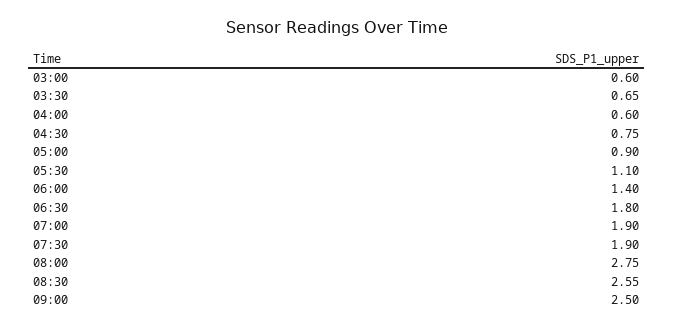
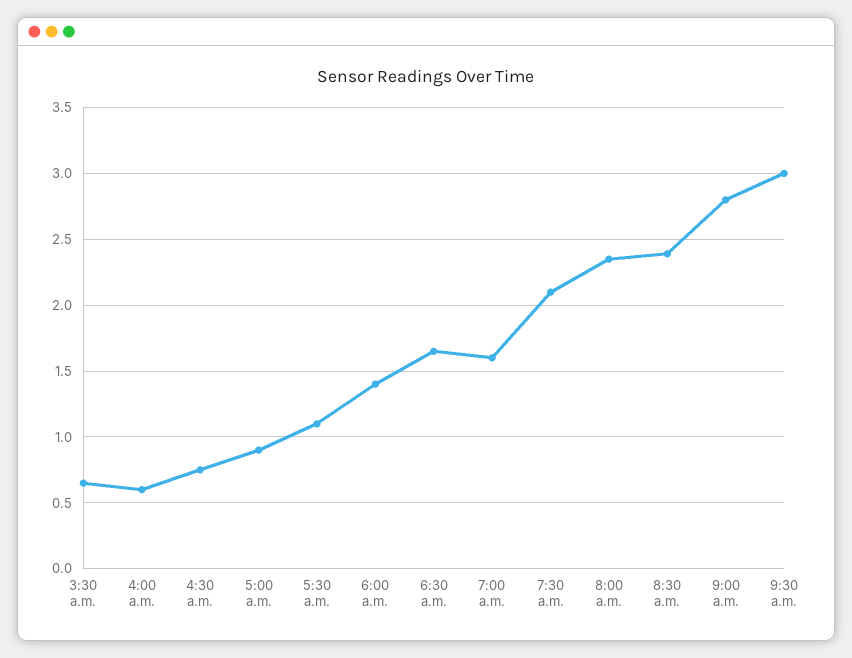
03:00: 0.6 -> none
06:30: 1.8 -> 1.65
07:00: 1.9 -> 1.6
07:30: 1.9 -> 2.1
08:00: 2.75 -> 2.35
08:30: 2.55 -> 2.4
09:00: 2.5 -> 2.8
9:30 a.m.: none -> 3

